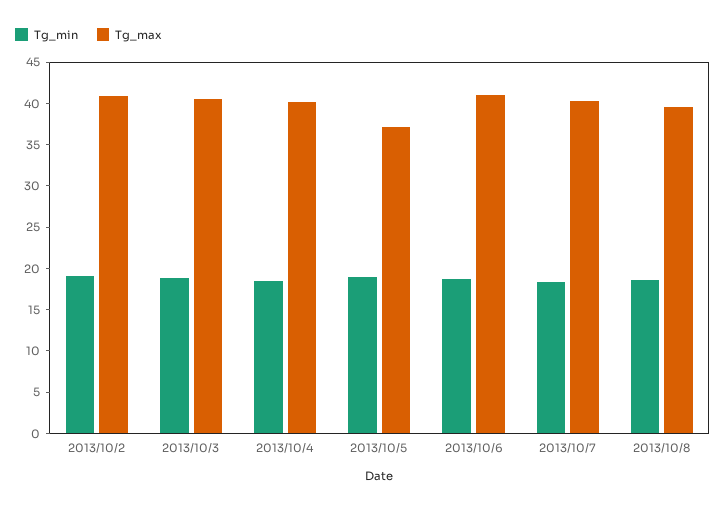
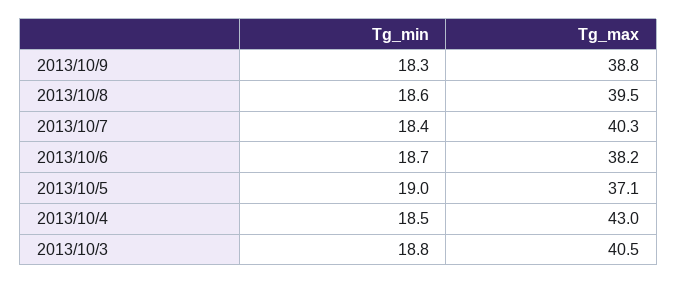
Tg_min, 2013/10/2: 19 -> none
Tg_max, 2013/10/2: 41 -> none
Tg_max, 2013/10/4: 40 -> 43
Tg_max, 2013/10/6: 41 -> 38.2
Tg_min, 2013/10/9: none -> 18.3
Tg_max, 2013/10/9: none -> 38.8

